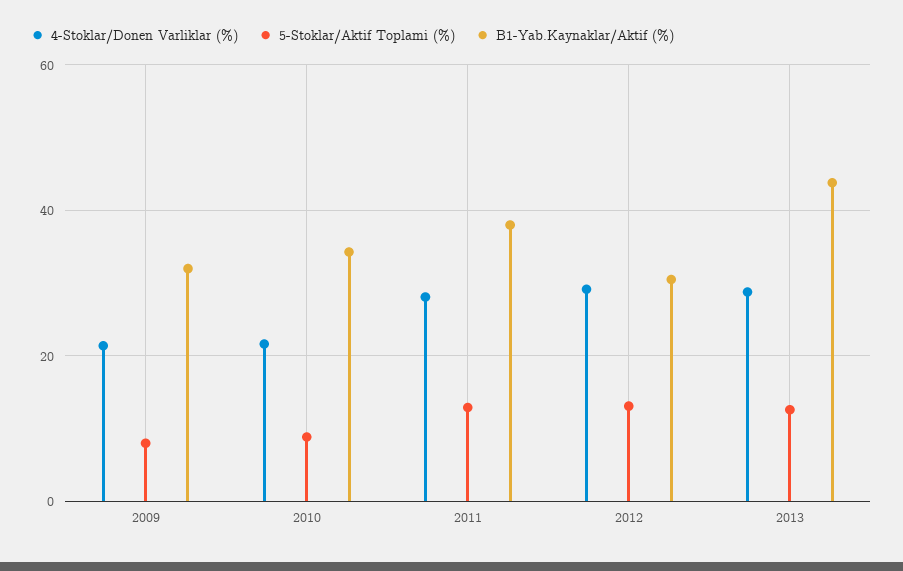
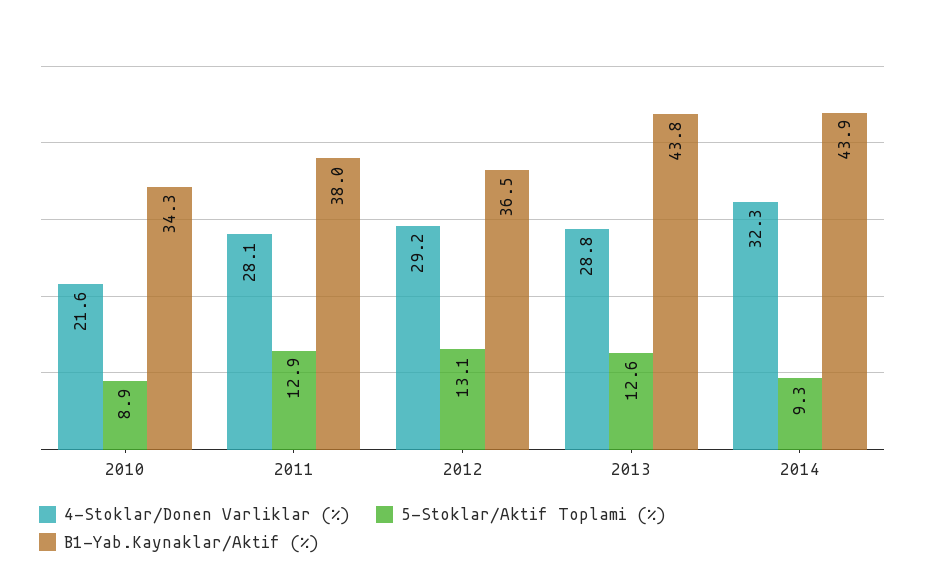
4-Stoklar/Donen Varliklar (%), 2009: 22 -> none
5-Stoklar/Aktif Toplami (%), 2009: 8 -> none
B1-Yab.Kaynaklar/Aktif (%), 2009: 32 -> none
B1-Yab.Kaynaklar/Aktif (%), 2012: 30 -> 36.5
4-Stoklar/Donen Varliklar (%), 2014: none -> 32.3
5-Stoklar/Aktif Toplami (%), 2014: none -> 9.3
B1-Yab.Kaynaklar/Aktif (%), 2014: none -> 43.9

